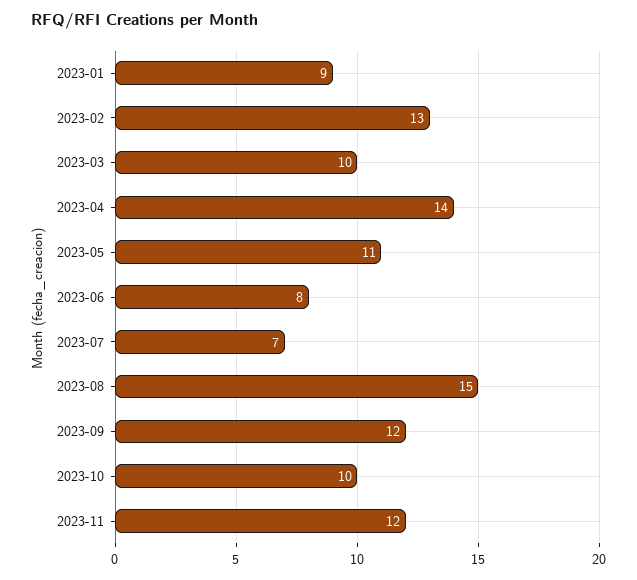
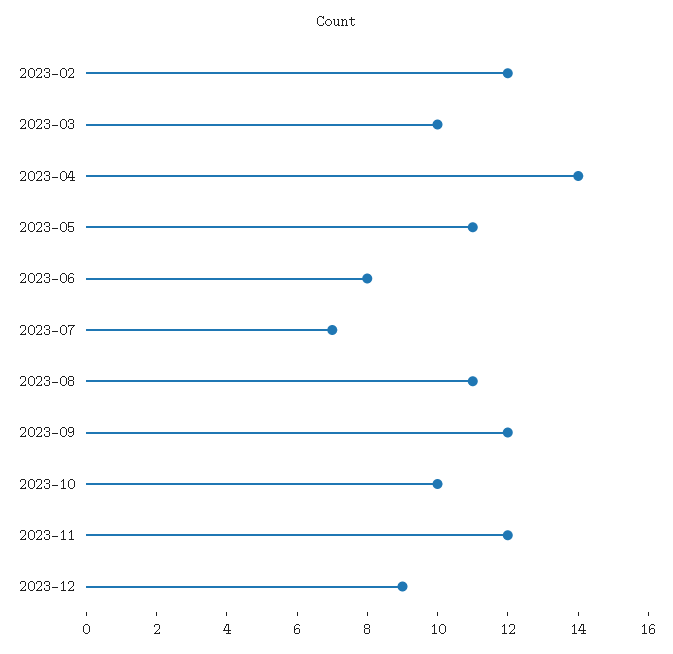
2023-01: 9 -> none
2023-02: 13 -> 12
2023-08: 15 -> 11
2023-12: none -> 9

